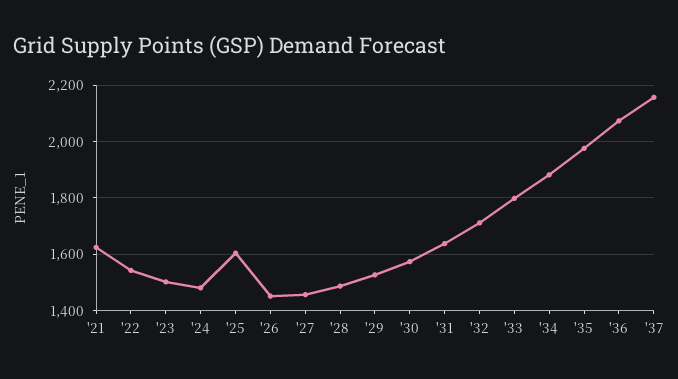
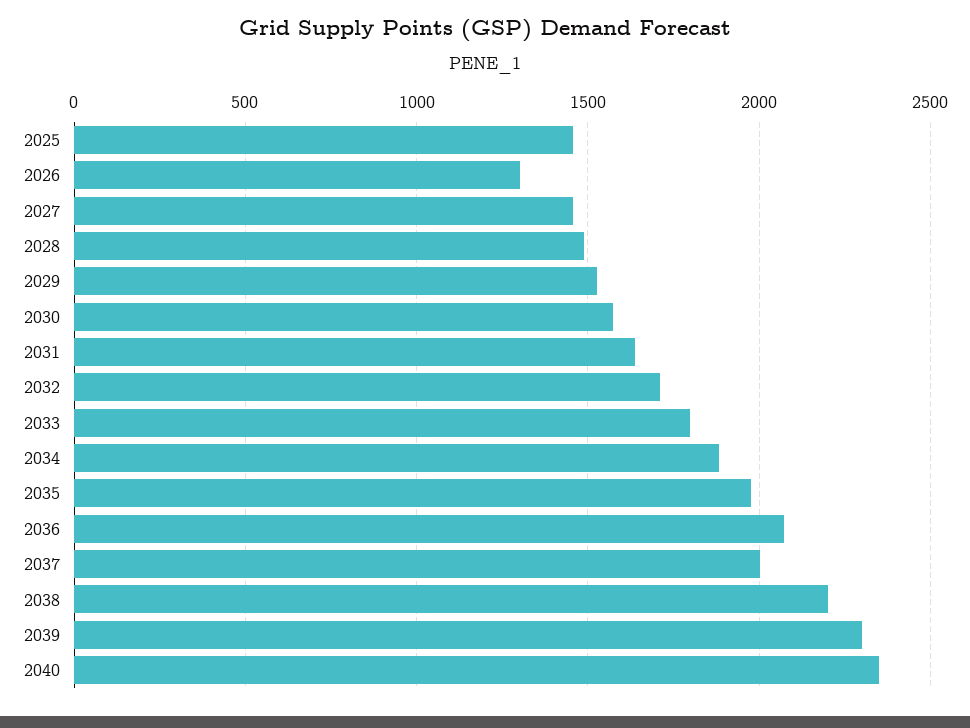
'21: 1625 -> none
'22: 1550 -> none
'23: 1500 -> none
'24: 1475 -> none
'25: 1600 -> 1450
'26: 1450 -> 1300
'37: 2150 -> 2000
2038: none -> 2200
2039: none -> 2300
2040: none -> 2350

